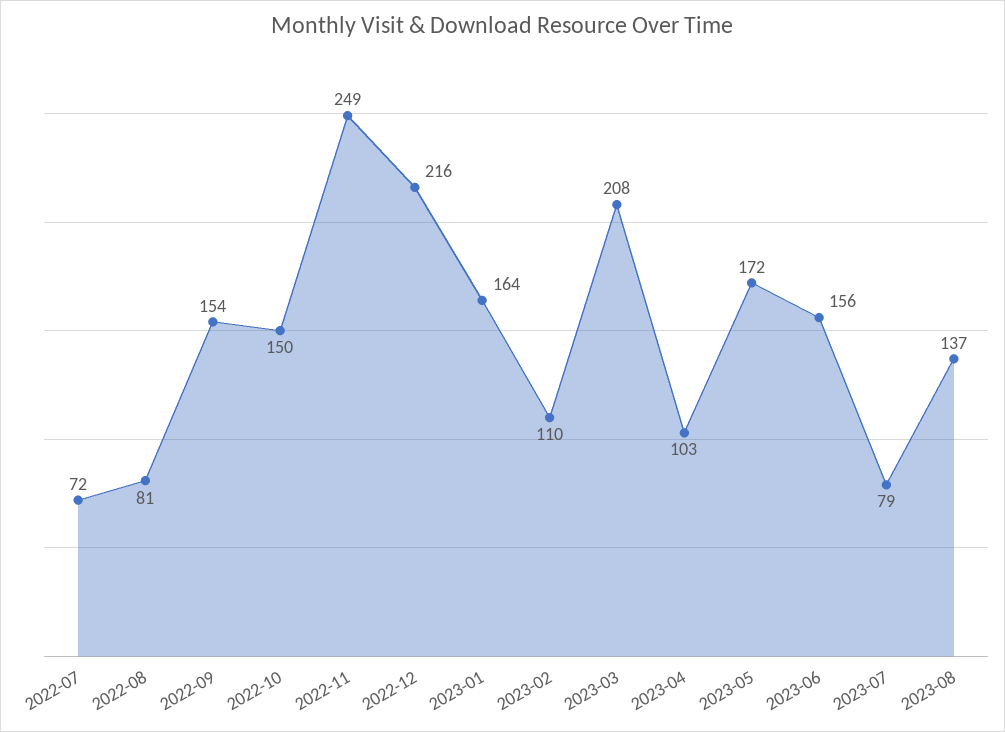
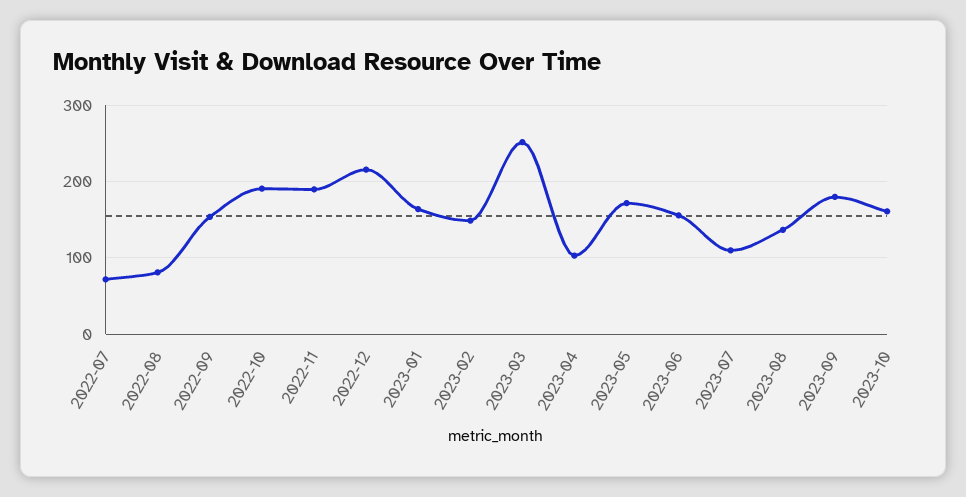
2022-10: 150 -> 190
2022-11: 249 -> 190
2023-02: 110 -> 150
2023-03: 208 -> 250
2023-07: 79 -> 110
2023-09: none -> 180
2023-10: none -> 160

